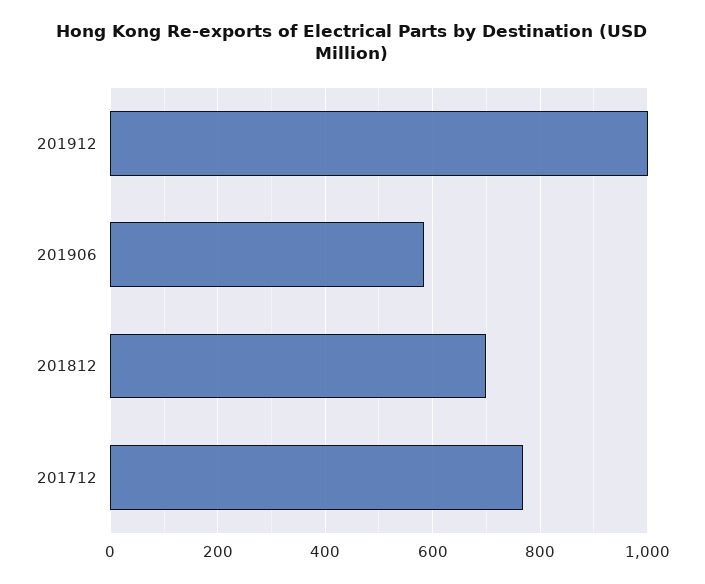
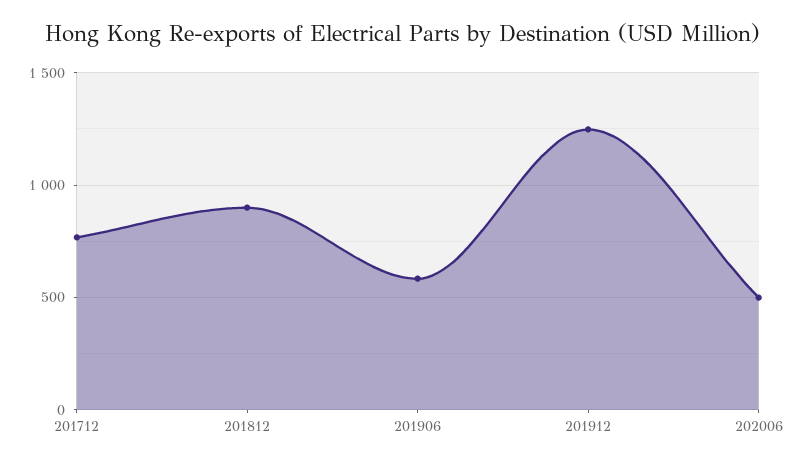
201912: 1000 -> 1250
201812: 700 -> 900
202006: none -> 500

